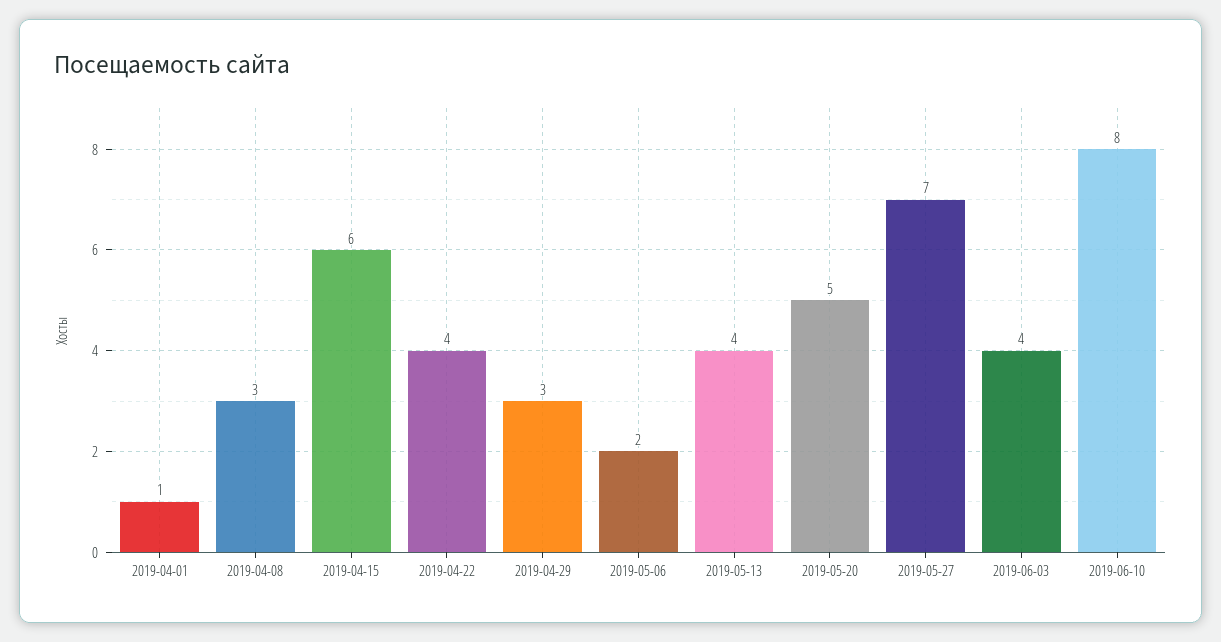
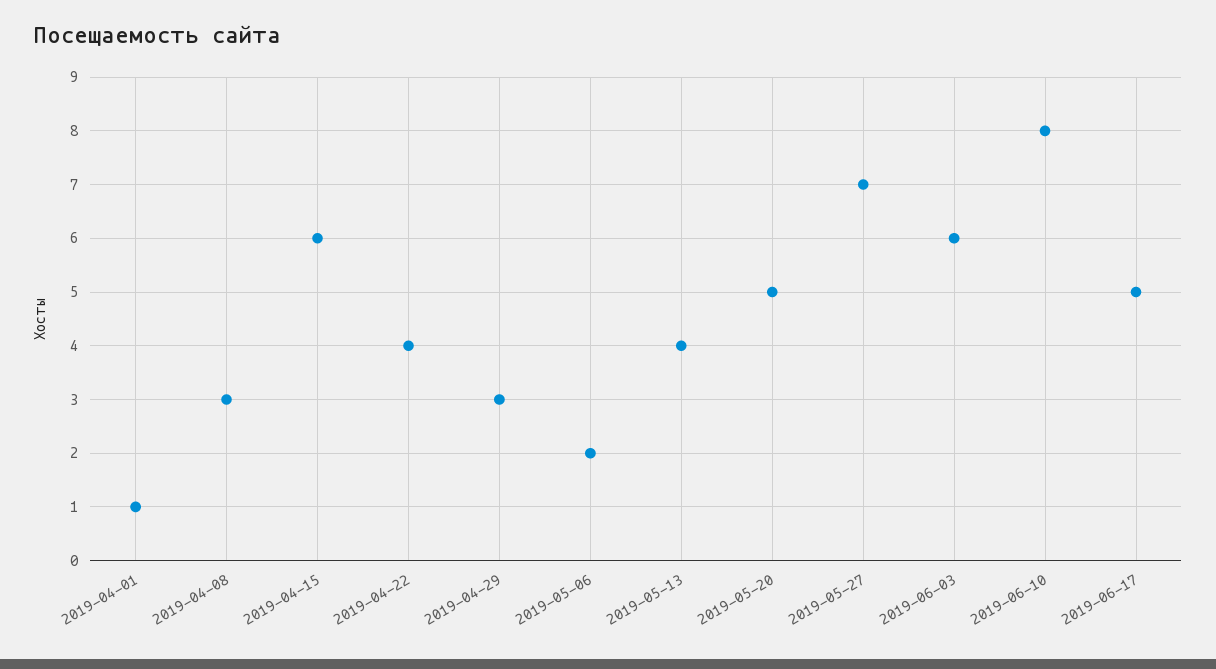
2019-06-03: 4 -> 6
2019-06-17: none -> 5

